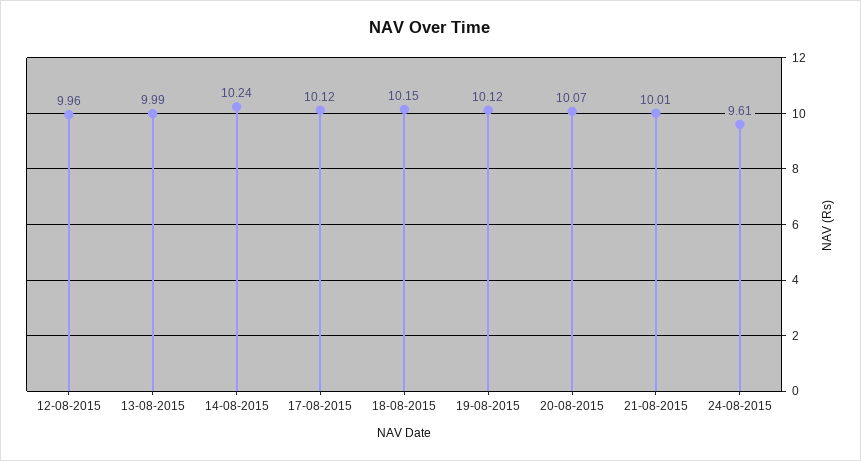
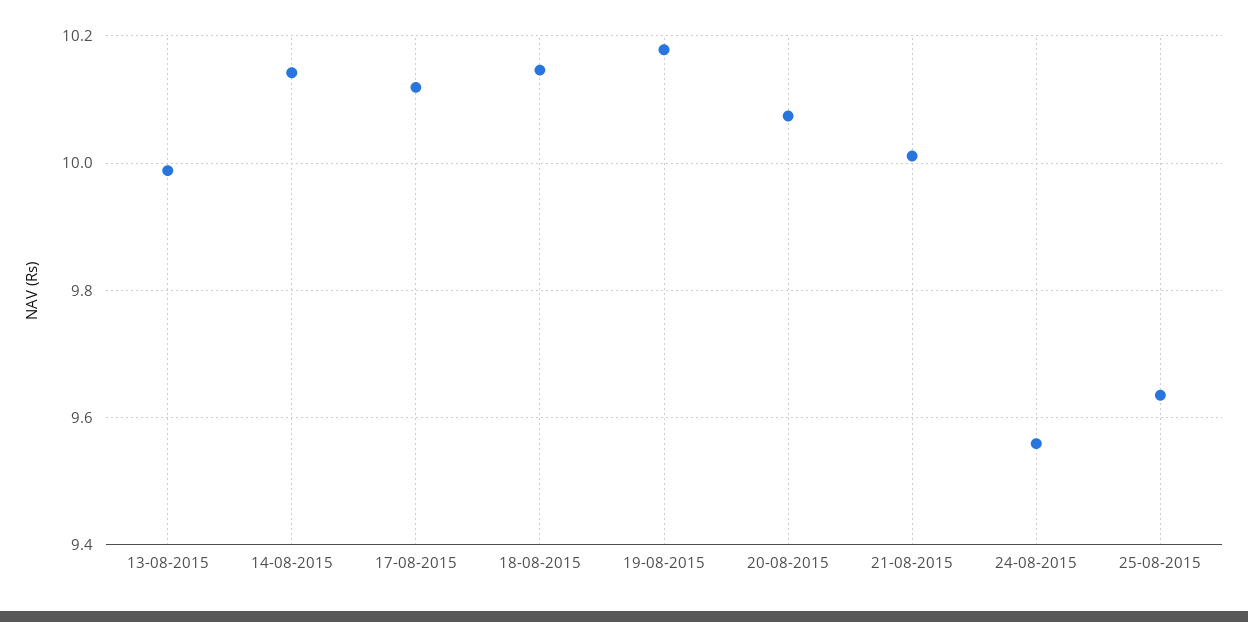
12-08-2015: 9.96 -> none
14-08-2015: 10.24 -> 10.14
19-08-2015: 10.12 -> 10.18
24-08-2015: 9.61 -> 9.56
25-08-2015: none -> 9.64

